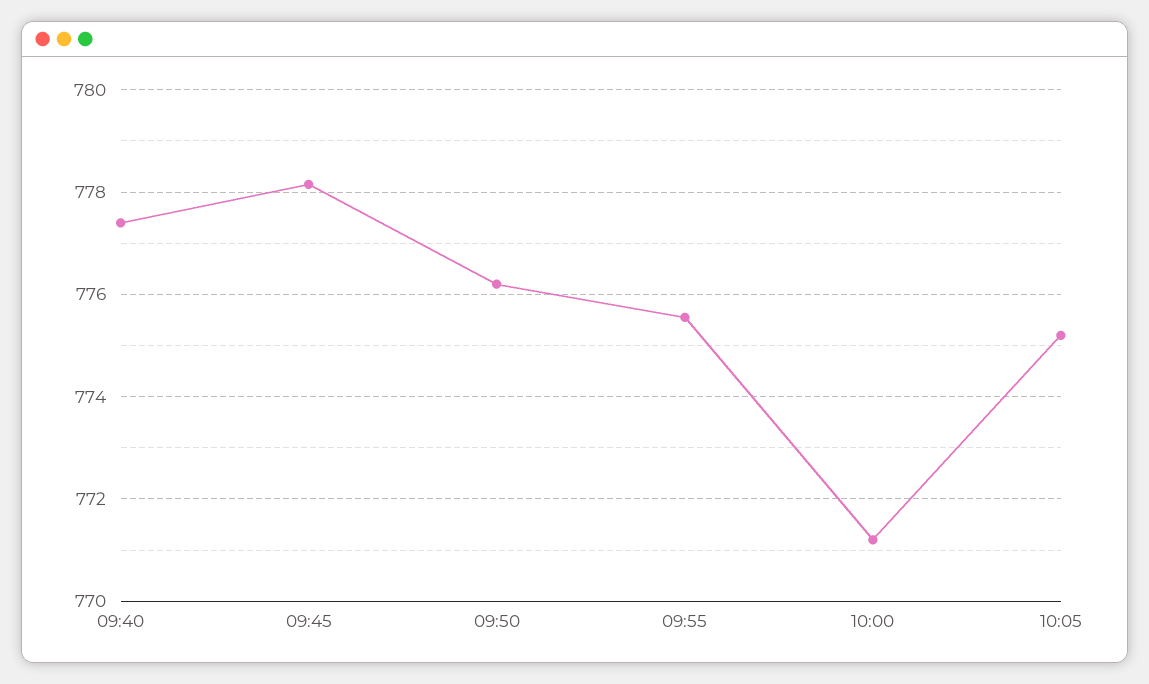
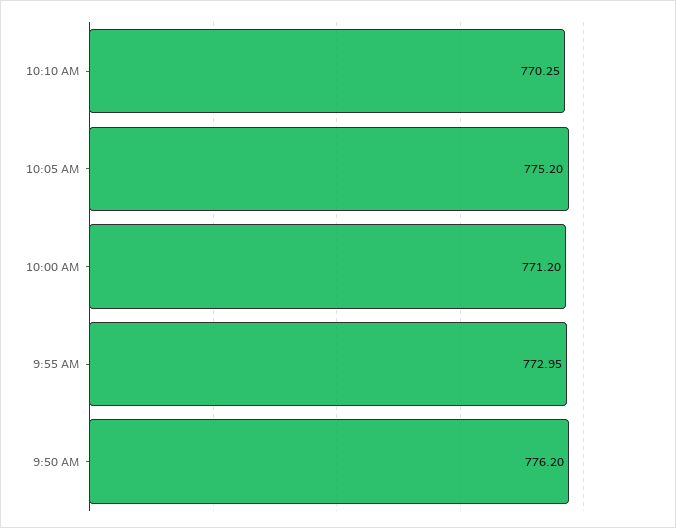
09:40: 777.4 -> none
09:45: 778.2 -> none
09:55: 775.6 -> 772.95
10:10 AM: none -> 770.25

